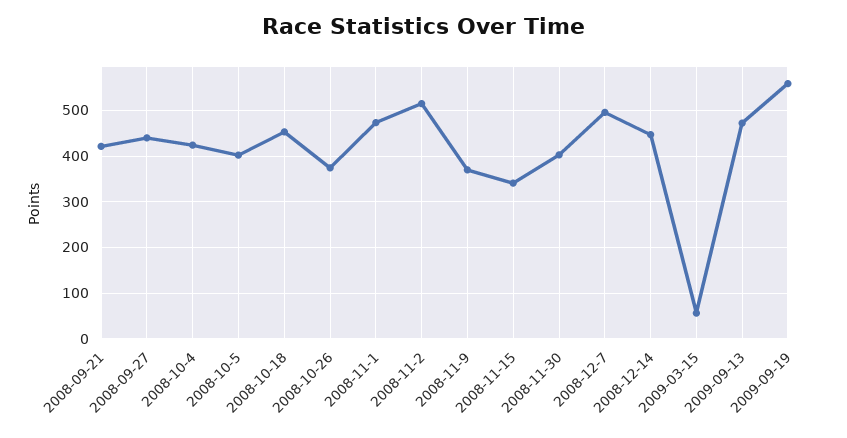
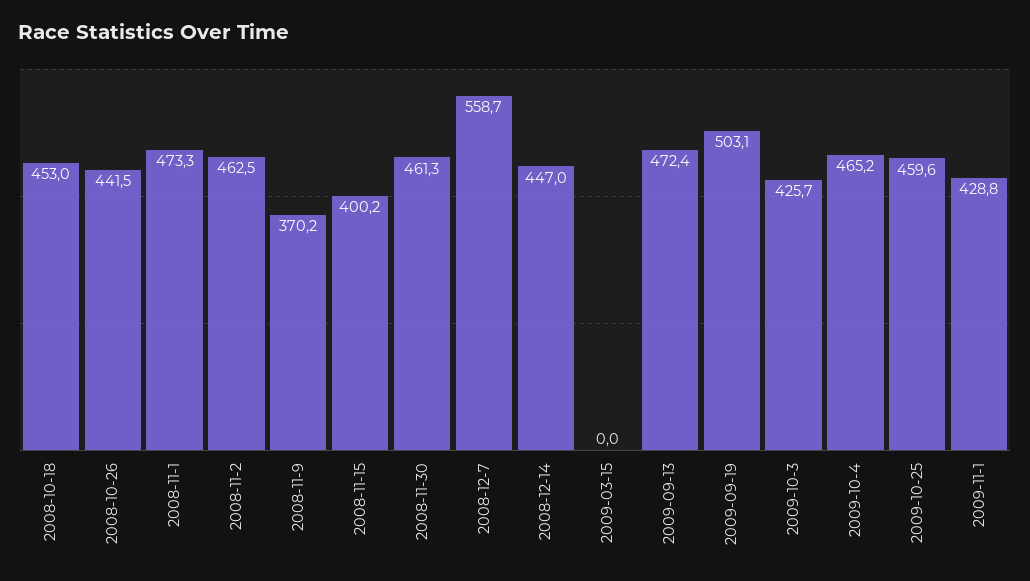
2008-09-21: 420 -> none
2008-09-27: 440 -> none
2008-10-4: 420 -> none
2008-10-5: 400 -> none
2008-10-26: 380 -> 441.5
2008-11-2: 520 -> 462.5
2008-11-15: 340 -> 400.2
2008-11-30: 400 -> 461.3
2008-12-7: 500 -> 558.7
2009-03-15: 60 -> 0
2009-09-19: 560 -> 503.1
2009-10-3: none -> 425.7
2009-10-4: none -> 465.2
2009-10-25: none -> 459.6
2009-11-1: none -> 428.8

